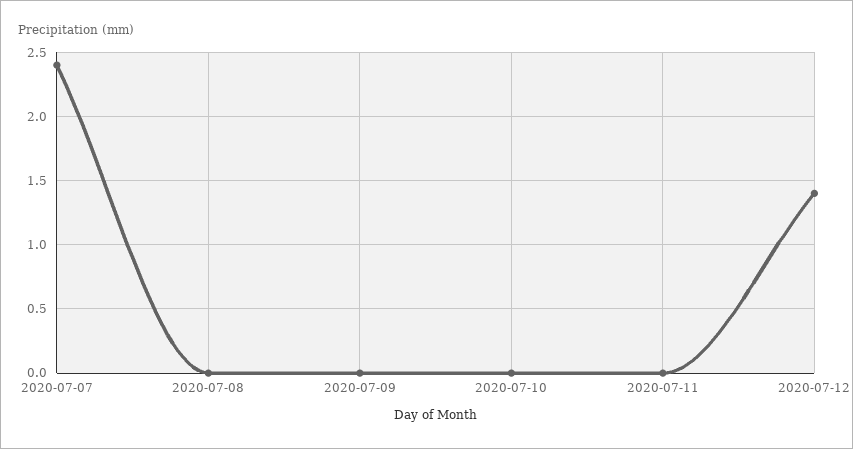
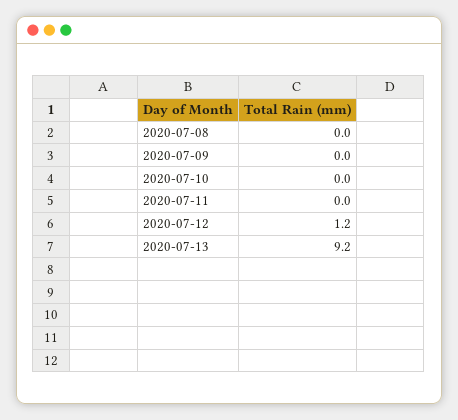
2020-07-07: 2.4 -> none
2020-07-12: 1.4 -> 1.2
2020-07-13: none -> 9.2

